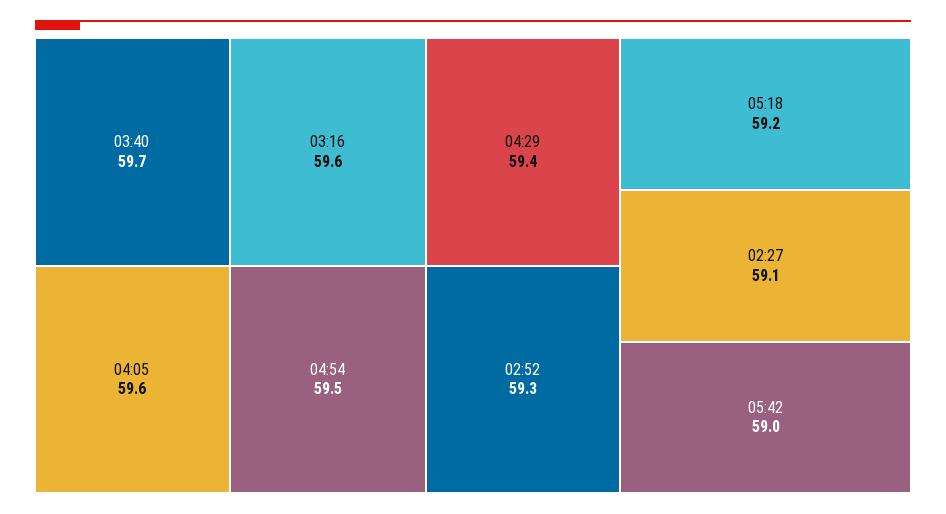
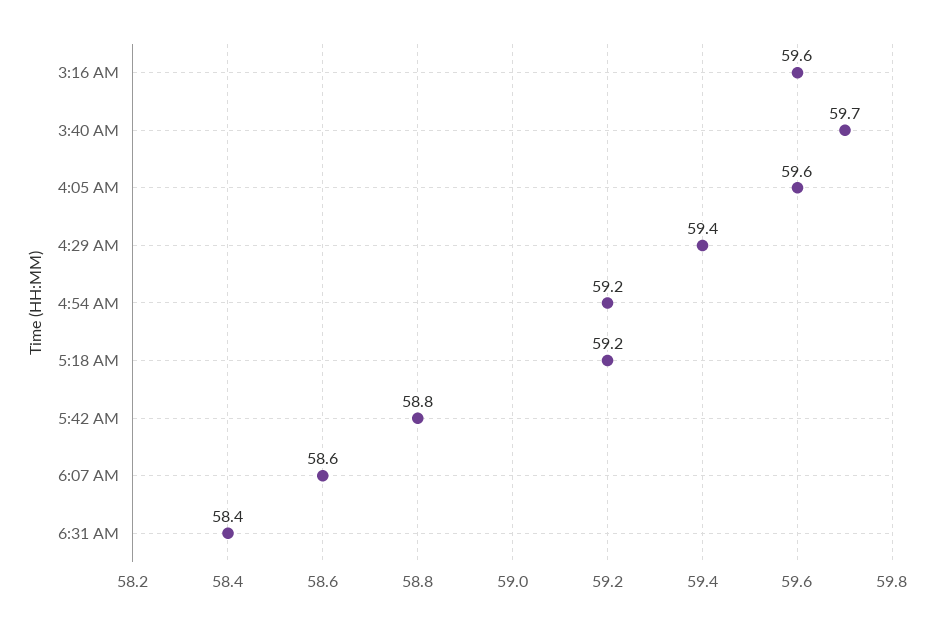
04:54: 59.5 -> 59.2
02:52: 59.3 -> none
02:27: 59.1 -> none
05:42: 59 -> 58.8
6:07 AM: none -> 58.6
6:31 AM: none -> 58.4

